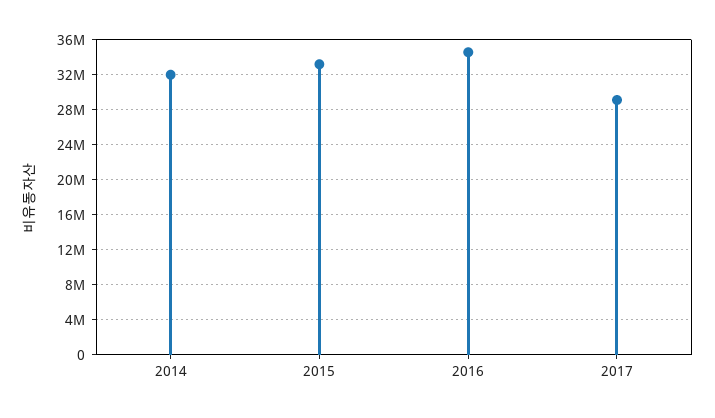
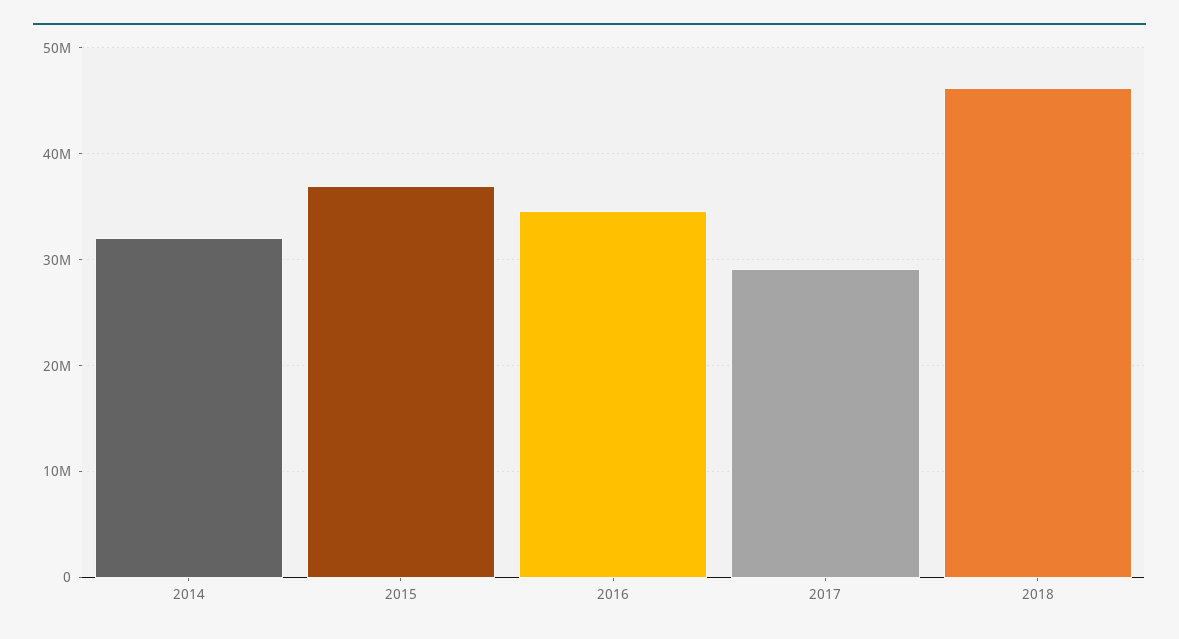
2015: 33000000 -> 37000000
2018: none -> 46000000

